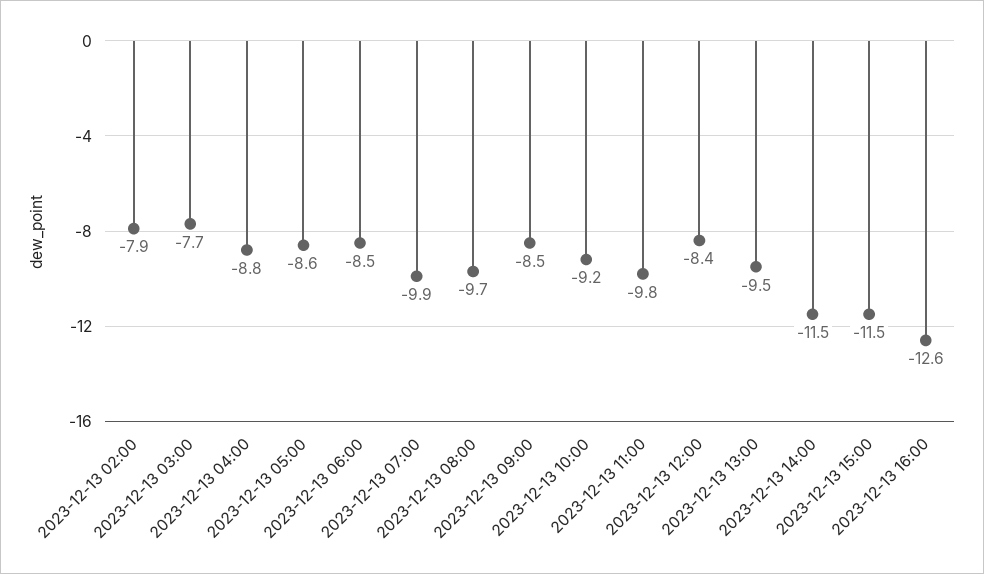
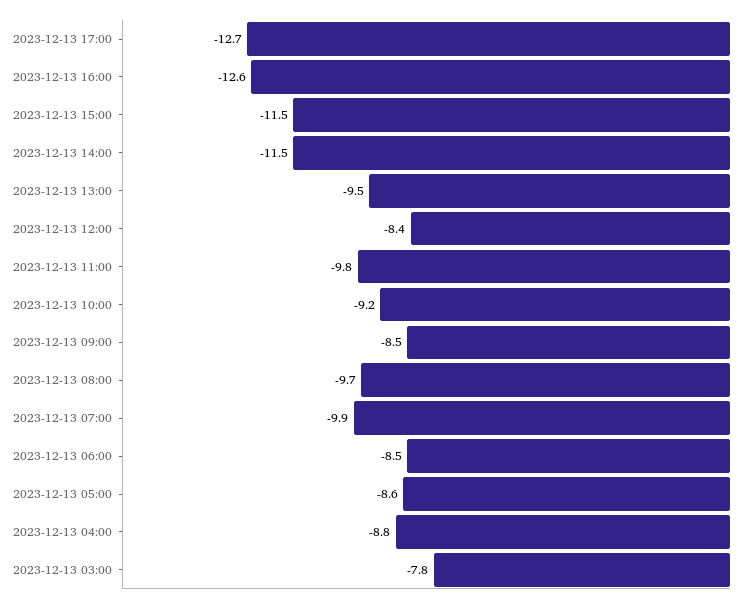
2023-12-13 02:00: -7.9 -> none
2023-12-13 03:00: -7.7 -> -7.8
2023-12-13 17:00: none -> -12.7

